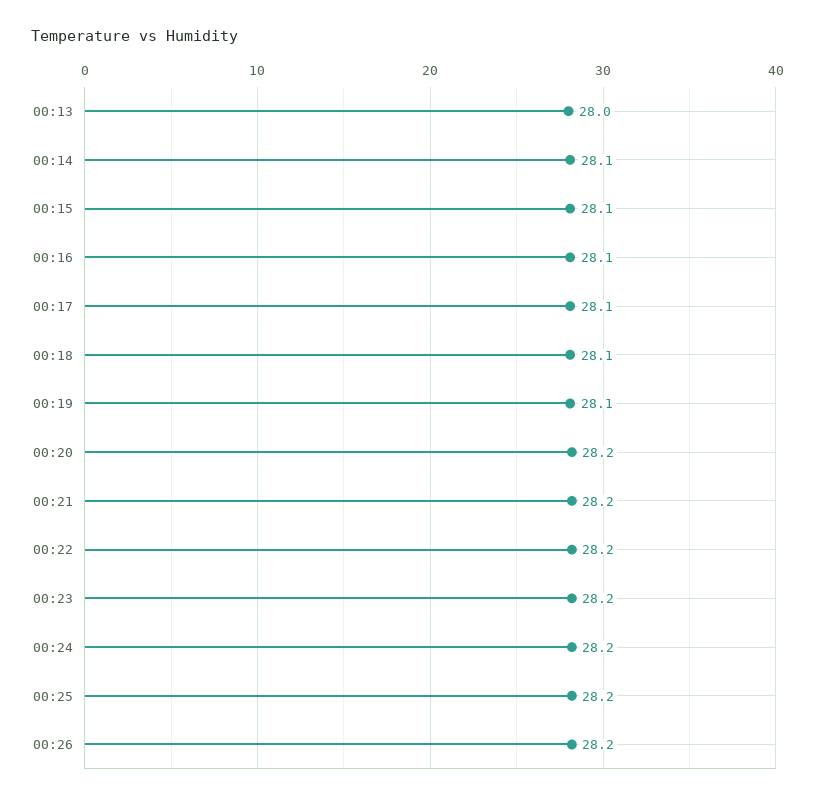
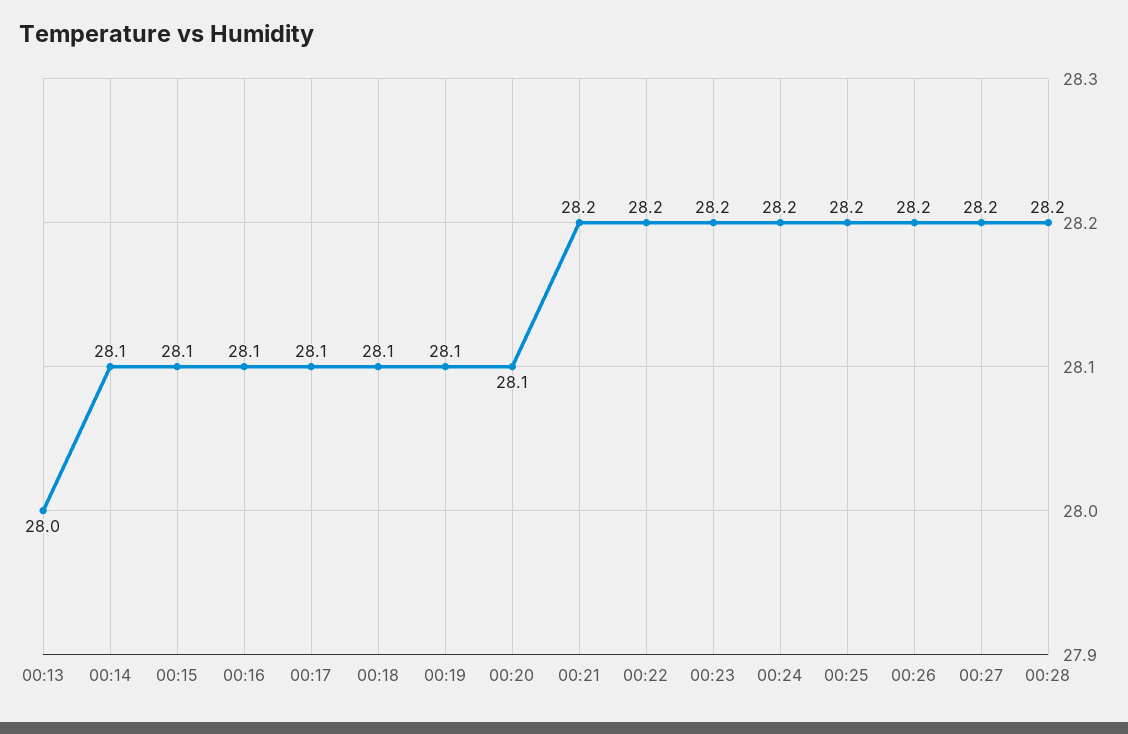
00:20: 28.2 -> 28.1
00:27: none -> 28.2
00:28: none -> 28.2

